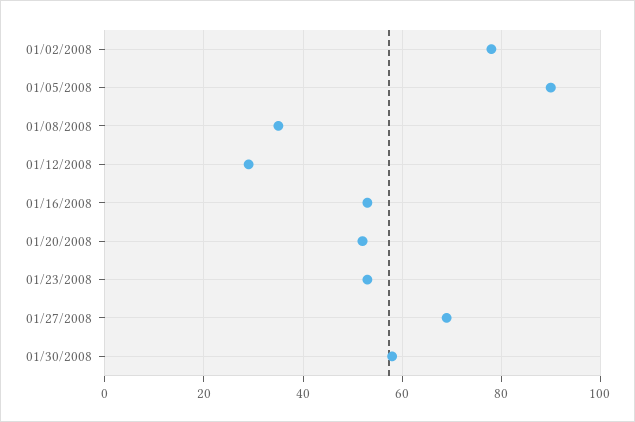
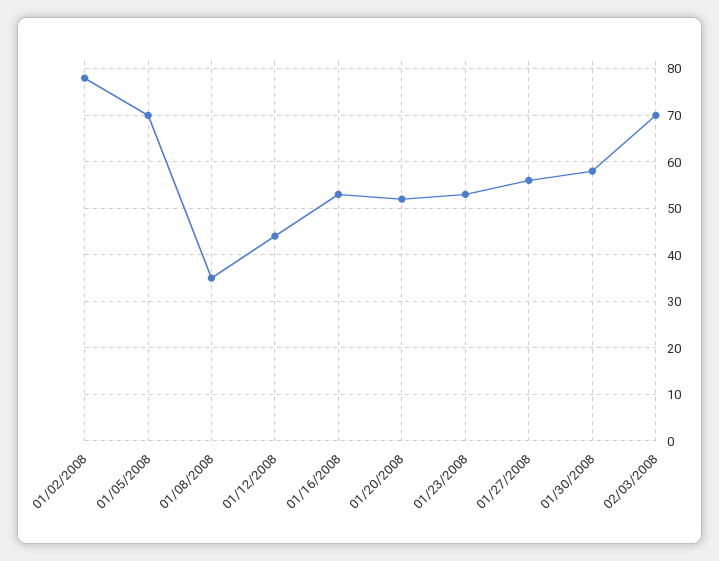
01/05/2008: 90 -> 70
01/12/2008: 30 -> 45
01/27/2008: 70 -> 55
02/03/2008: none -> 70

